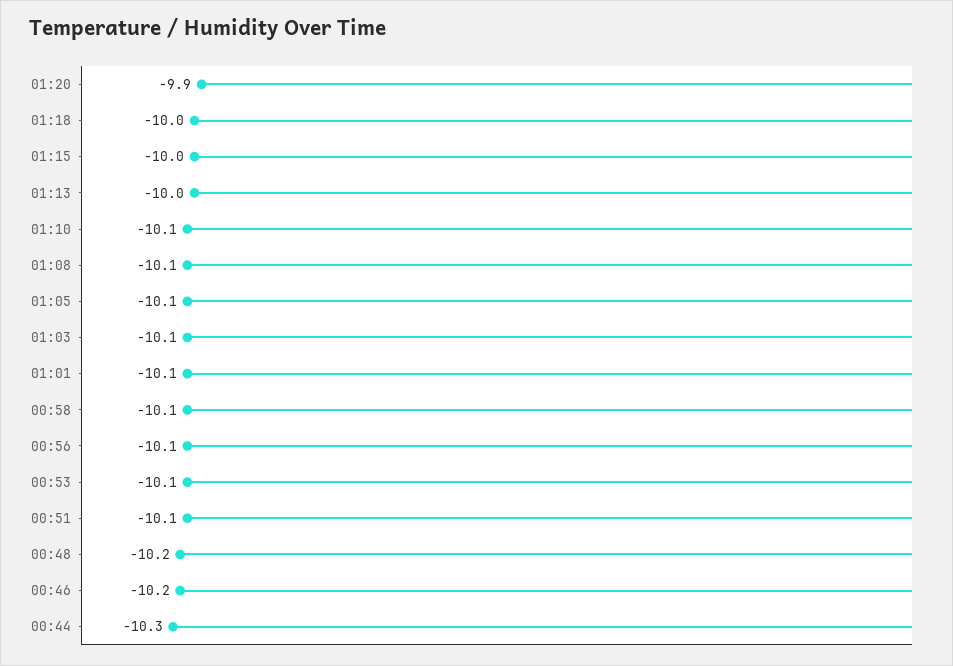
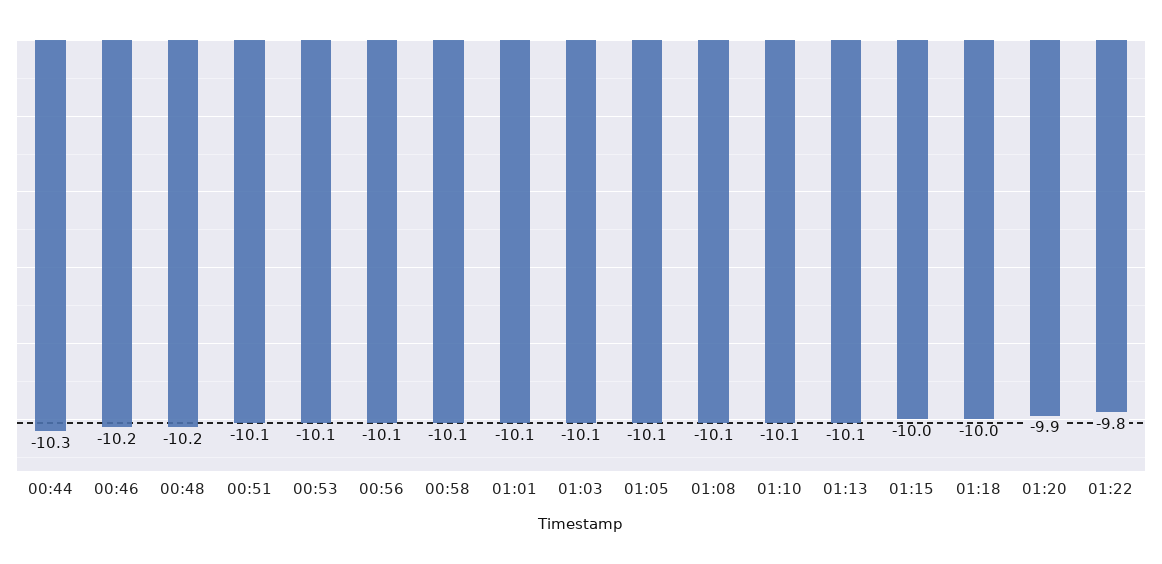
01:13: -10 -> -10.1
01:22: none -> -9.8

